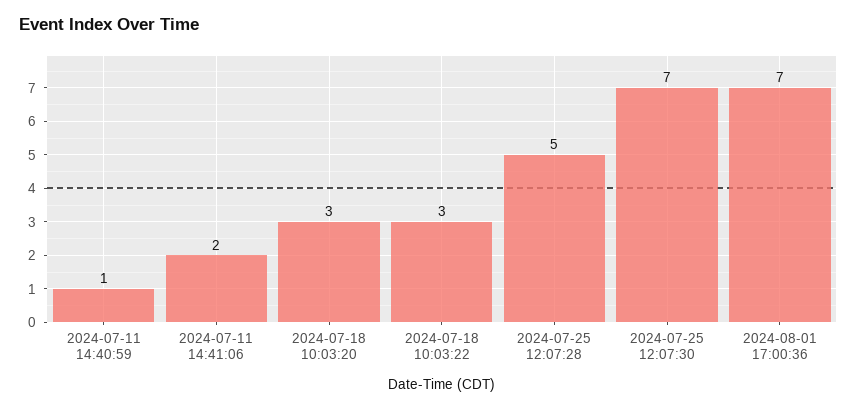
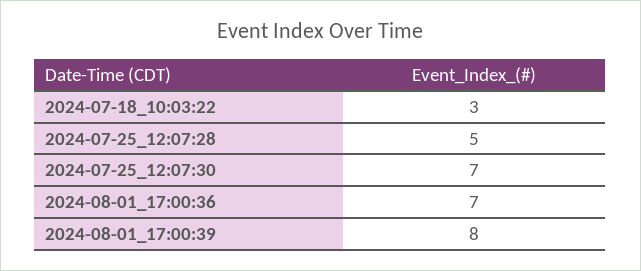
2024-07-11 14:40:59: 1 -> none
2024-07-11 14:41:06: 2 -> none
2024-07-18 10:03:20: 3 -> none
2024-08-01_17:00:39: none -> 8

